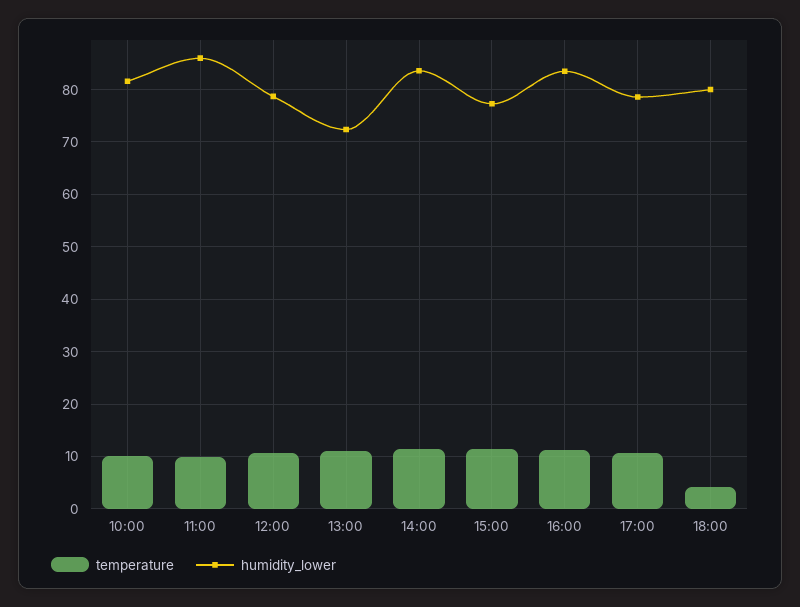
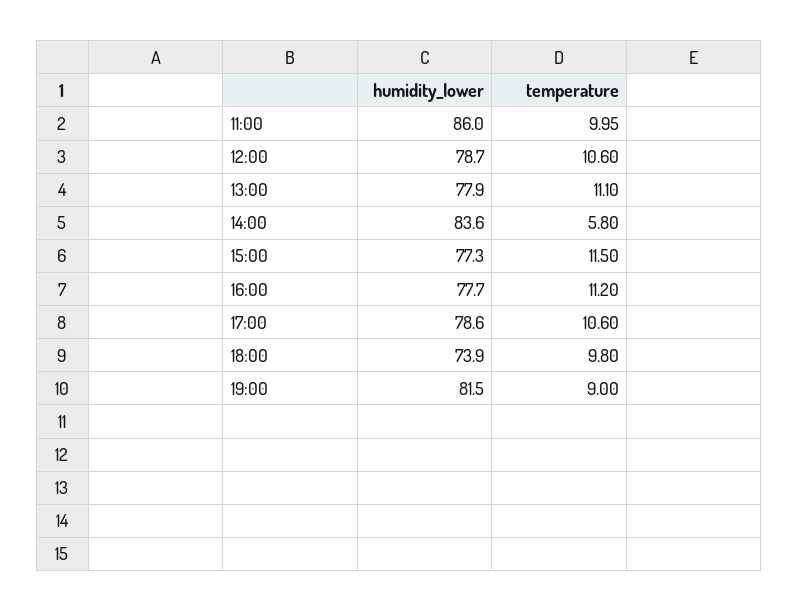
temperature, 10:00: 10 -> none
humidity_lower, 10:00: 82 -> none
humidity_lower, 13:00: 72 -> 77.9
temperature, 14:00: 12 -> 5.8
humidity_lower, 16:00: 84 -> 77.7
temperature, 18:00: 4 -> 9.8
humidity_lower, 18:00: 80 -> 73.9
humidity_lower, 19:00: none -> 81.5
temperature, 19:00: none -> 9

